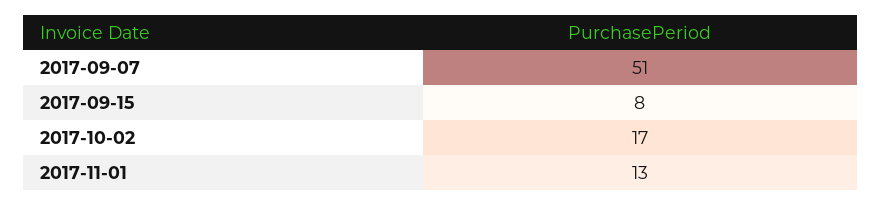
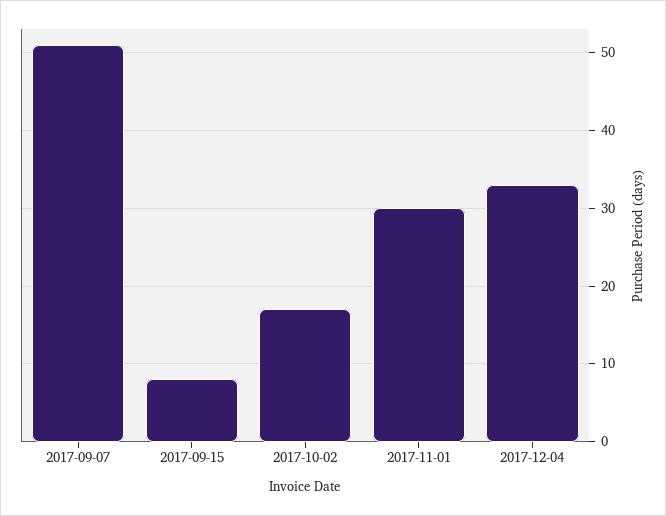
2017-11-01: 13 -> 30
2017-12-04: none -> 33

